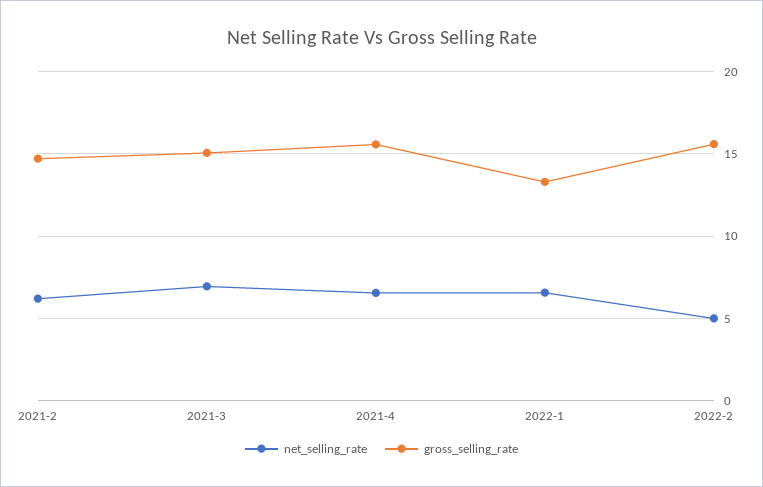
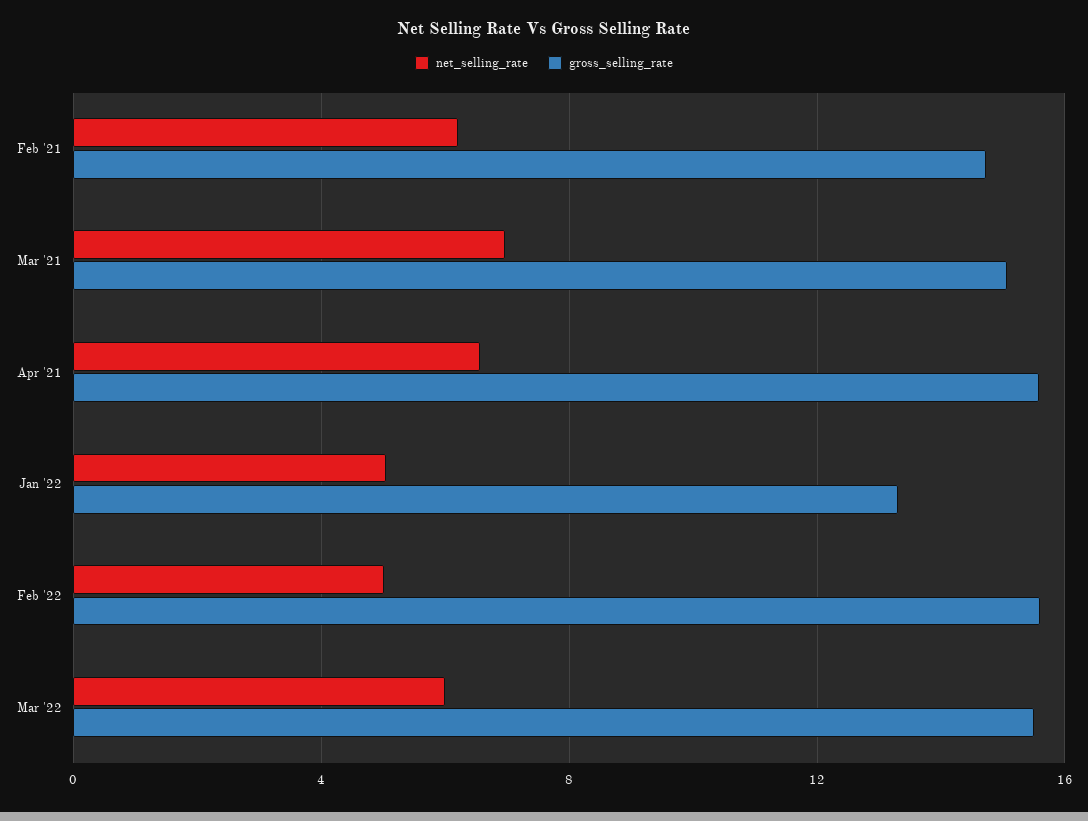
net_selling_rate, 2022-1: 6.5 -> 5
net_selling_rate, Mar '22: none -> 6
gross_selling_rate, Mar '22: none -> 15.5

